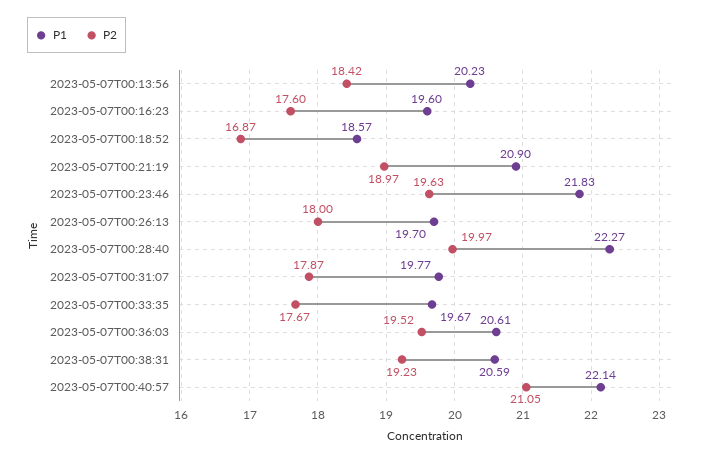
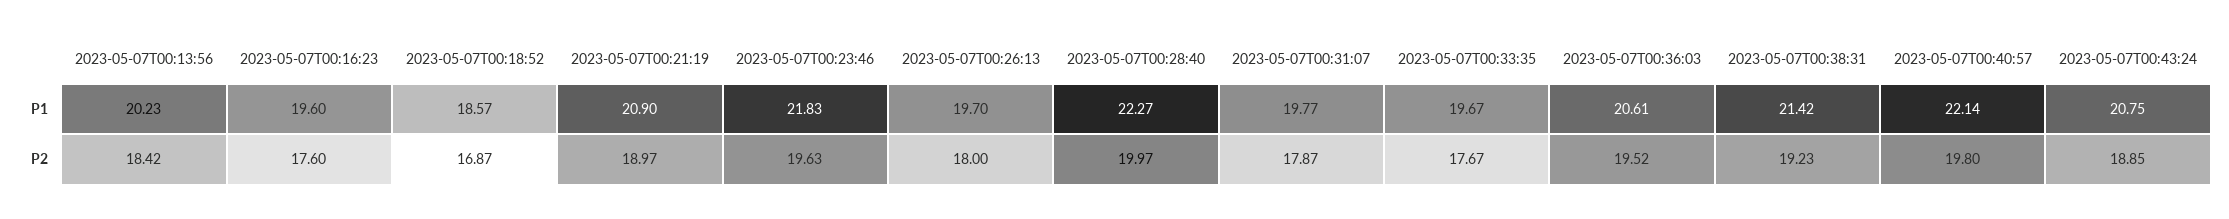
P1, 2023-05-07T00:38:31: 20.59 -> 21.42
P2, 2023-05-07T00:40:57: 21.05 -> 19.8
P1, 2023-05-07T00:43:24: none -> 20.75
P2, 2023-05-07T00:43:24: none -> 18.85

